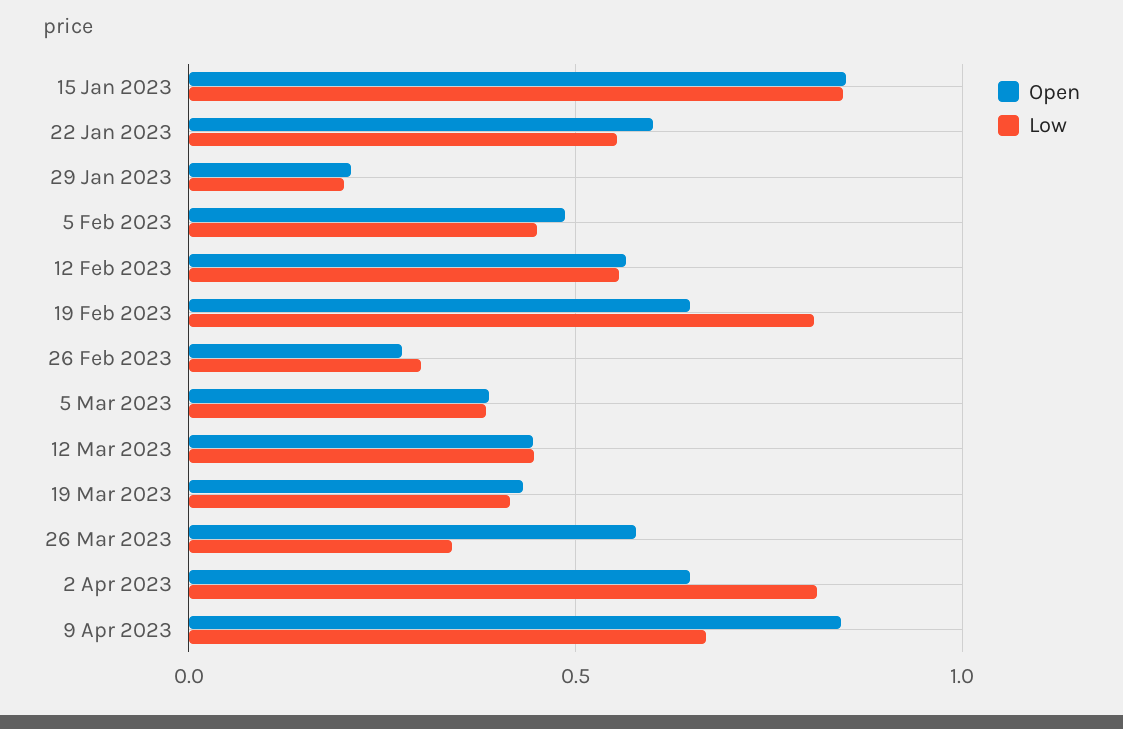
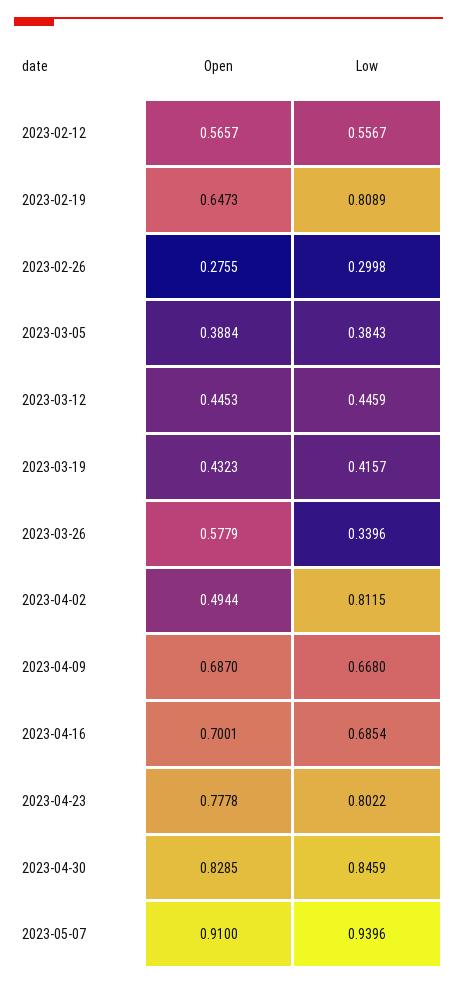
Open, 15 Jan 2023: 0.85 -> none
Low, 15 Jan 2023: 0.85 -> none
Open, 22 Jan 2023: 0.6 -> none
Low, 22 Jan 2023: 0.55 -> none
Open, 29 Jan 2023: 0.2 -> none
Low, 29 Jan 2023: 0.2 -> none
Open, 5 Feb 2023: 0.5 -> none
Low, 5 Feb 2023: 0.45 -> none
Open, 2 Apr 2023: 0.65 -> 0.4944
Open, 9 Apr 2023: 0.85 -> 0.687
Open, 2023-04-16: none -> 0.7001
Low, 2023-04-16: none -> 0.6854
Open, 2023-04-23: none -> 0.7778
Low, 2023-04-23: none -> 0.8022
Open, 2023-04-30: none -> 0.8285
Low, 2023-04-30: none -> 0.8459
Open, 2023-05-07: none -> 0.91
Low, 2023-05-07: none -> 0.9396

